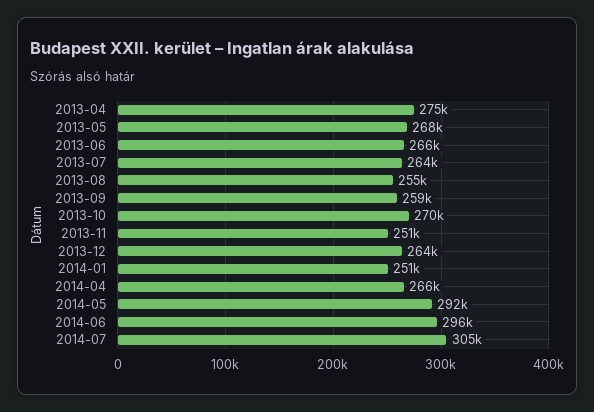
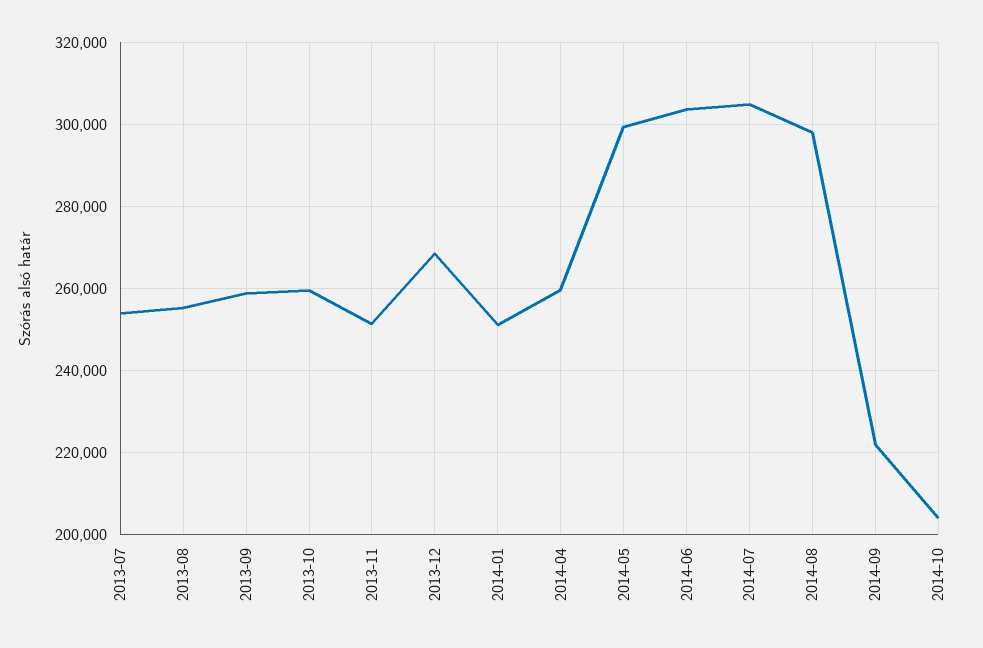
2013-04: 275000 -> none
2013-05: 268000 -> none
2013-06: 266000 -> none
2013-07: 264000 -> 254000
2013-10: 270000 -> 260000
2013-12: 264000 -> 268000
2014-04: 266000 -> 260000
2014-05: 292000 -> 300000
2014-06: 296000 -> 304000
2014-08: none -> 298000
2014-09: none -> 222000
2014-10: none -> 204000

